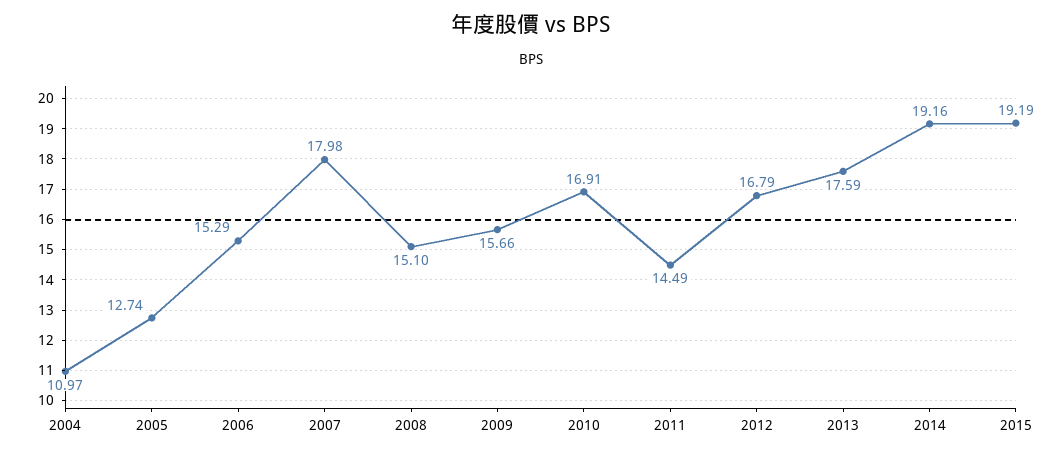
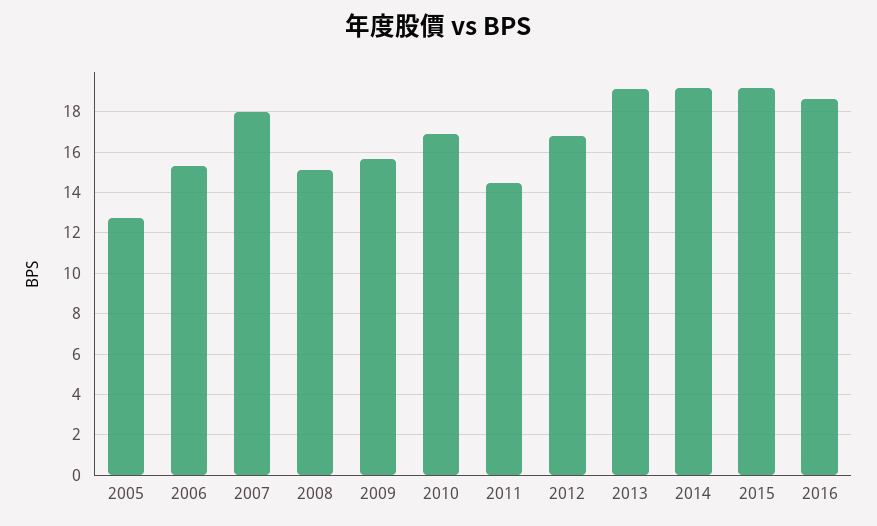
2004: 10.97 -> none
2013: 17.59 -> 19
2016: none -> 18.5

